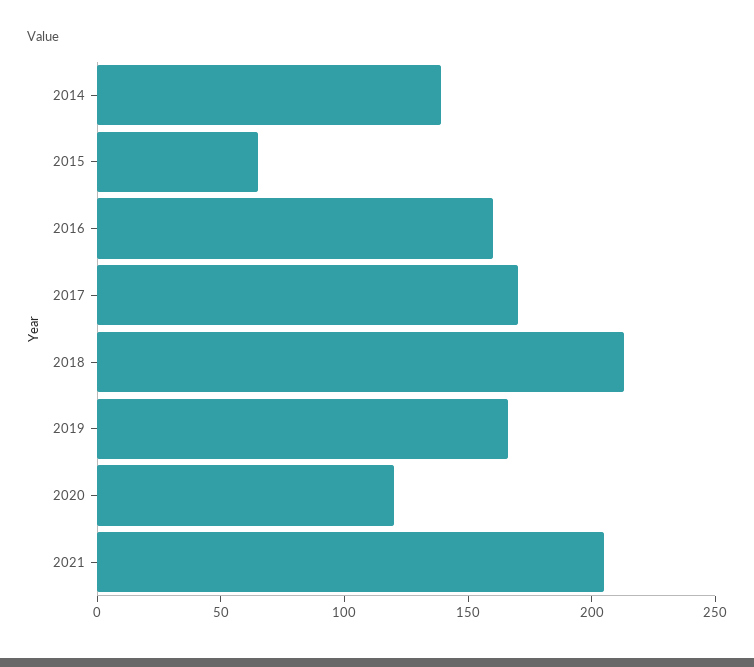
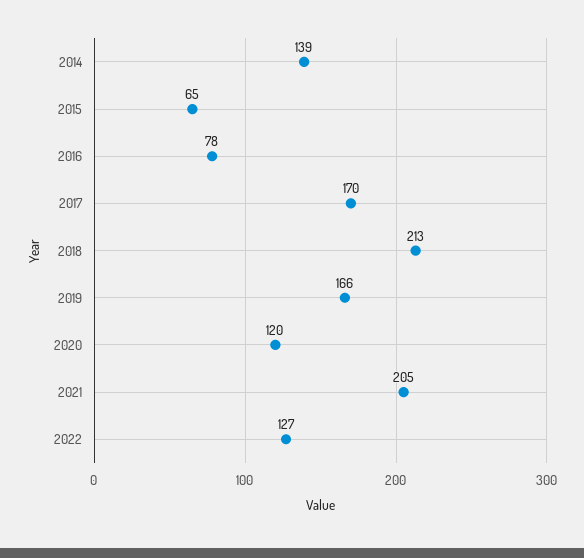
2016: 160 -> 78
2022: none -> 127

